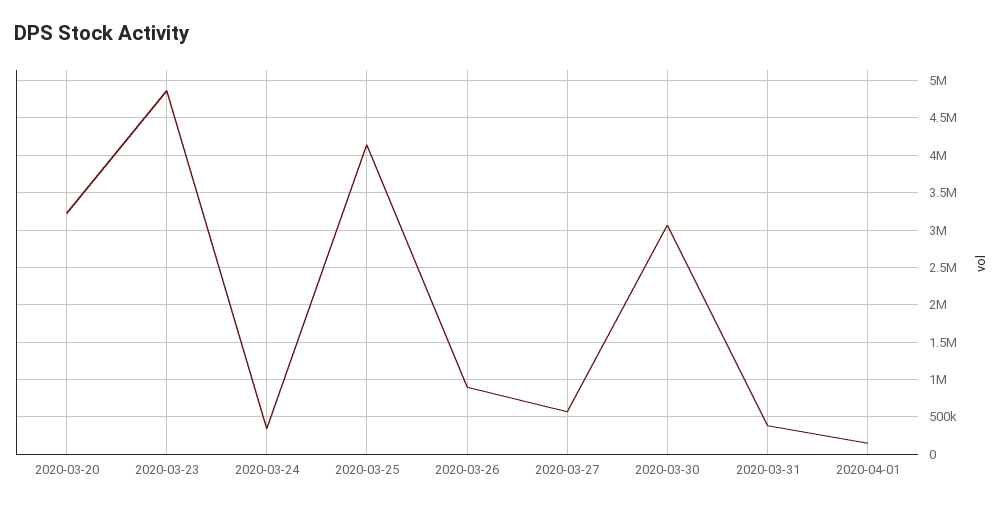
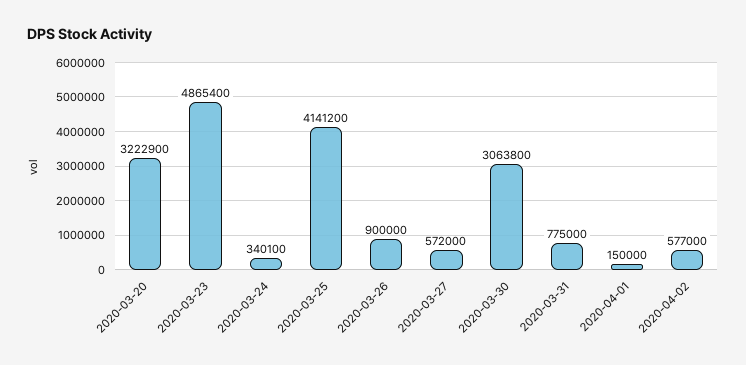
2020-03-31: 400000 -> 775000
2020-04-02: none -> 577000

